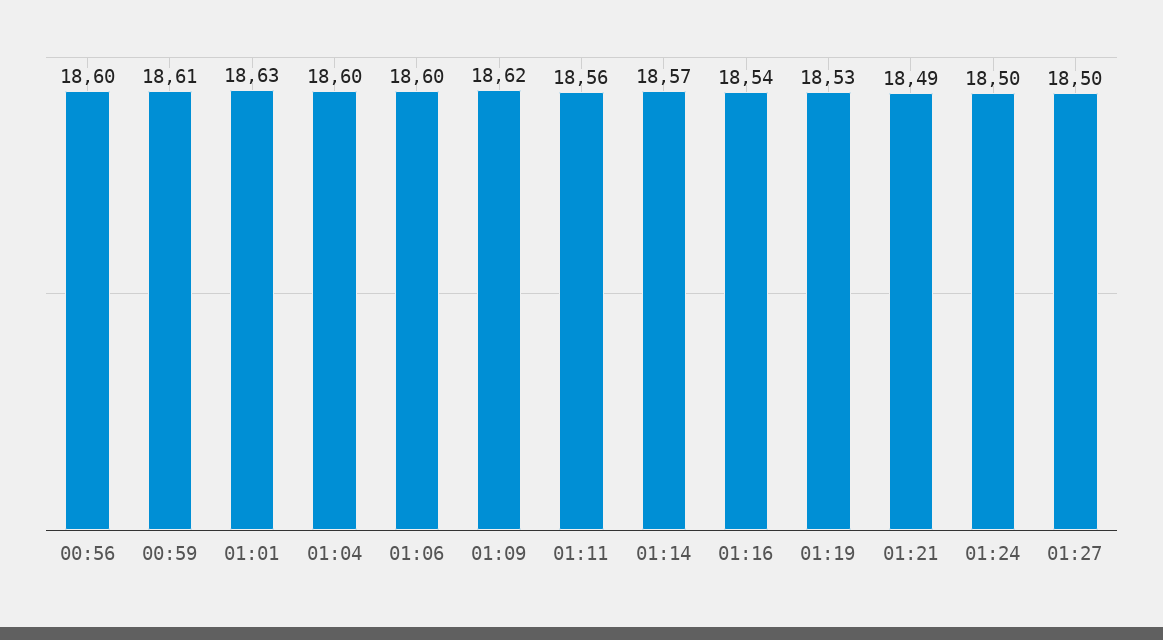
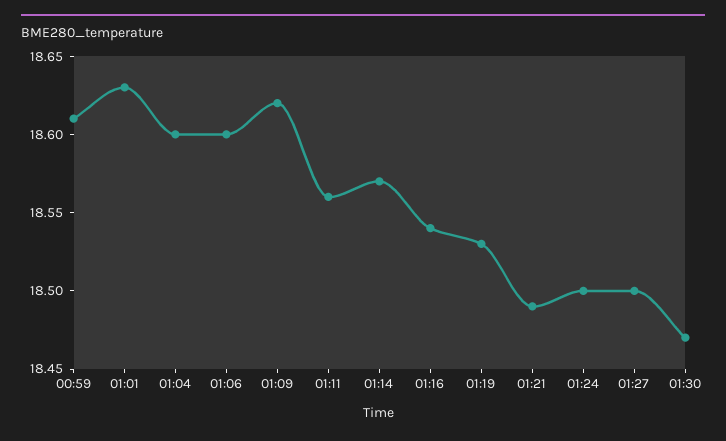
00:56: 18.6 -> none
01:30: none -> 18.47

